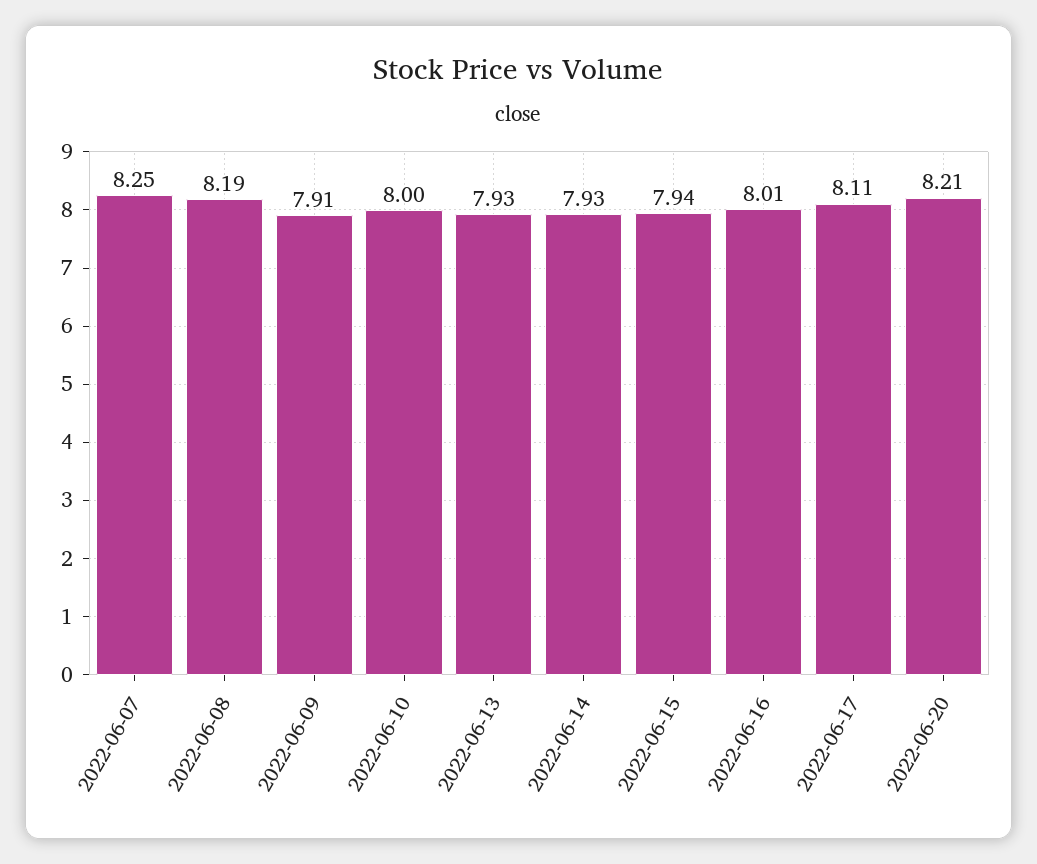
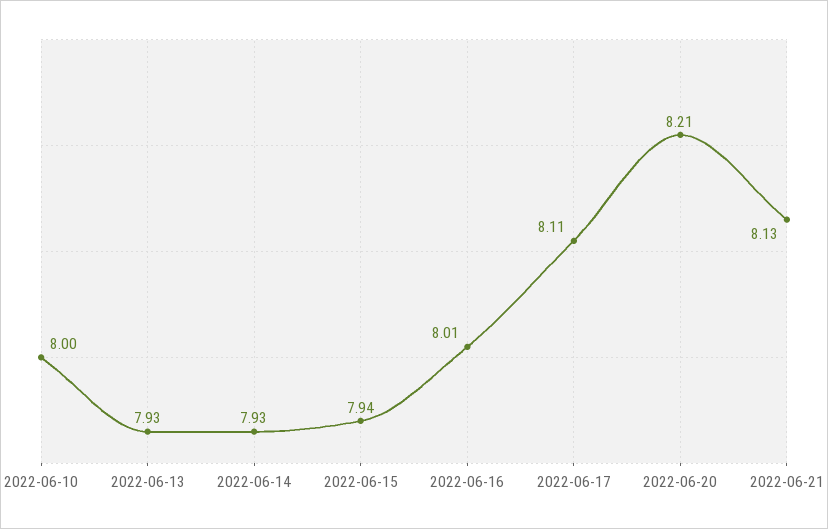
2022-06-07: 8.25 -> none
2022-06-08: 8.19 -> none
2022-06-09: 7.91 -> none
2022-06-21: none -> 8.13

